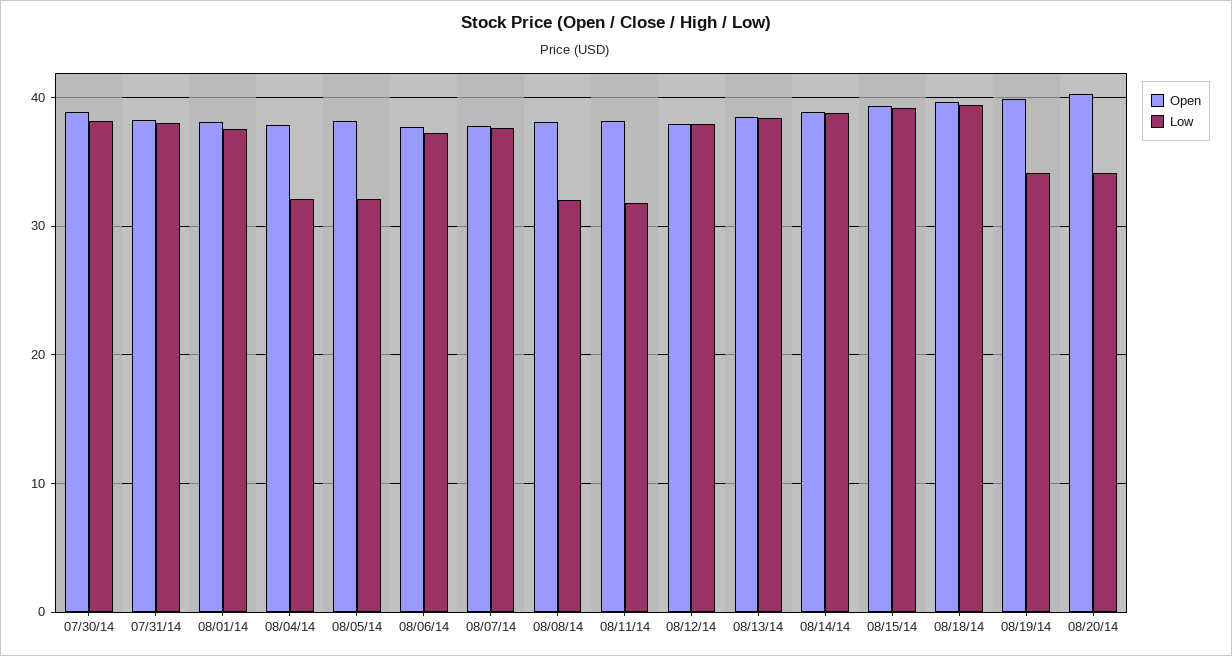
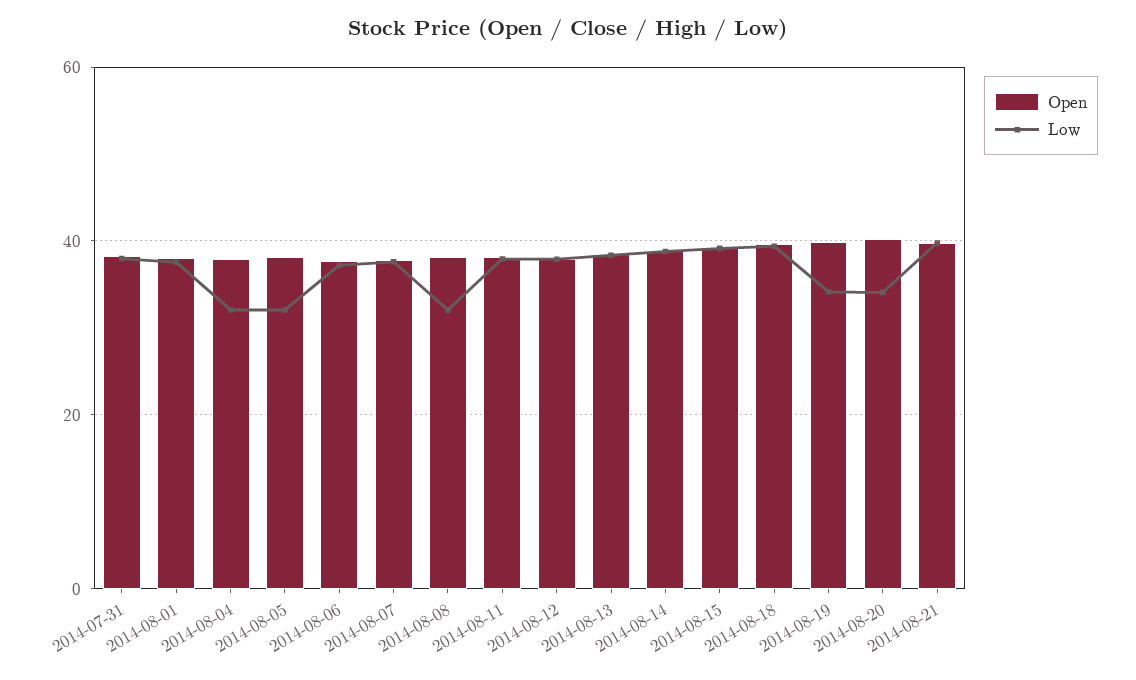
Open, 07/30/14: 39 -> none
Low, 07/30/14: 38 -> none
Low, 08/11/14: 32 -> 38
Open, 2014-08-21: none -> 40
Low, 2014-08-21: none -> 40

